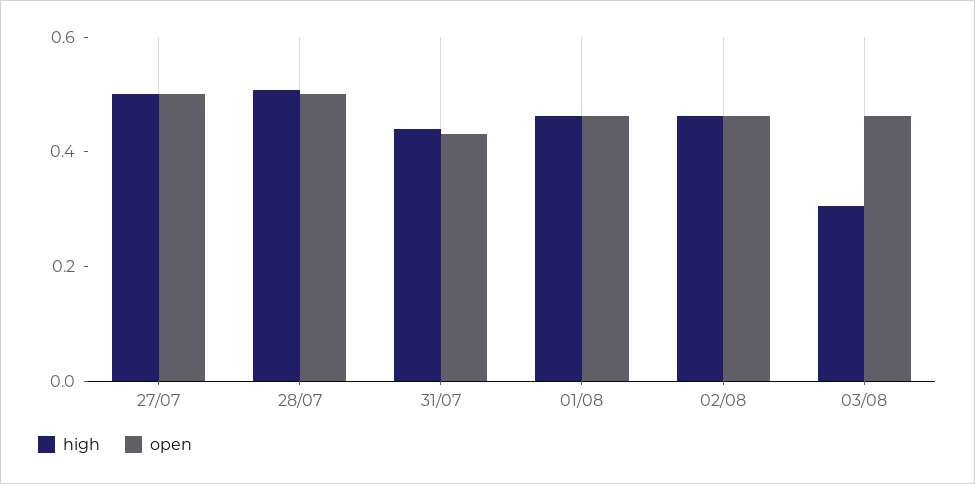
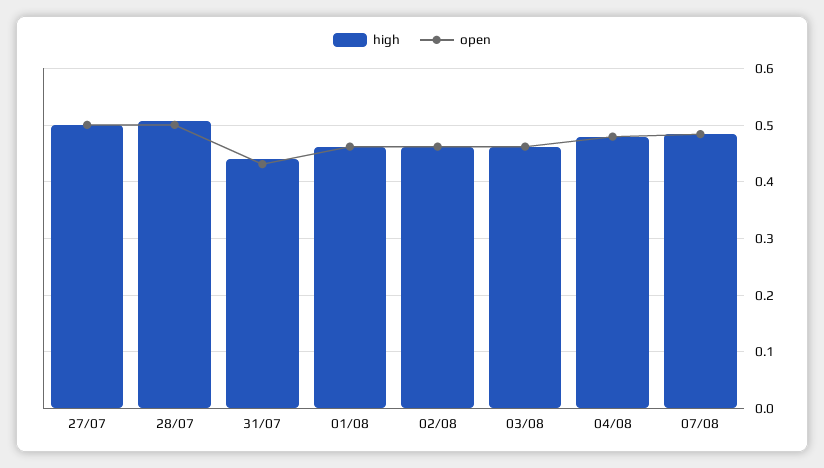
high, 03/08: 0.3 -> 0.46
high, 04/08: none -> 0.48
open, 04/08: none -> 0.48
high, 07/08: none -> 0.48
open, 07/08: none -> 0.48

